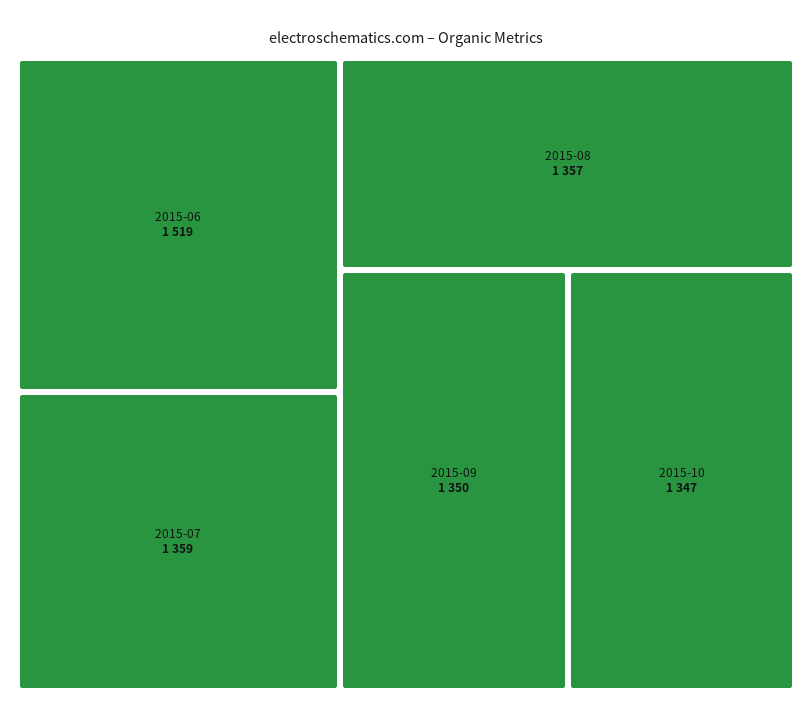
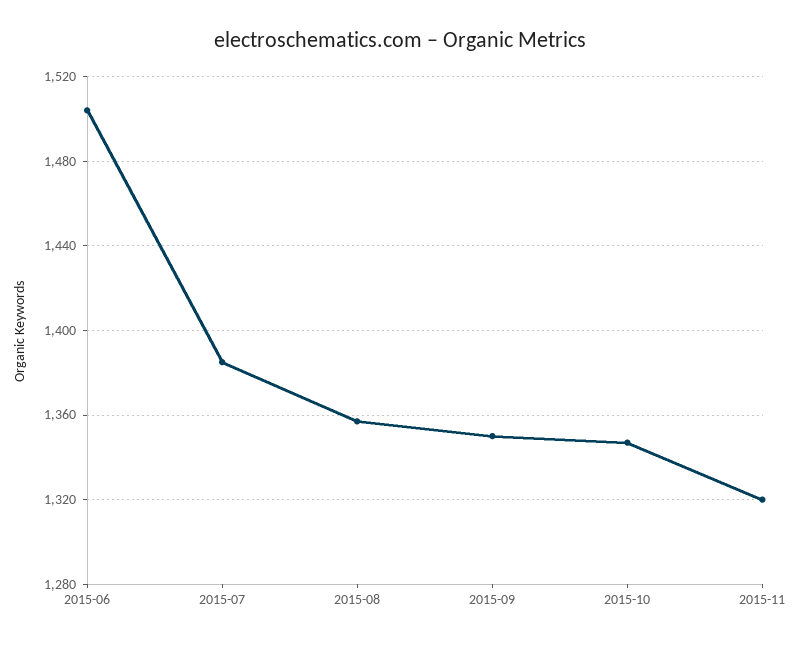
2015-06: 1519 -> 1505
2015-07: 1359 -> 1385
2015-11: none -> 1320

